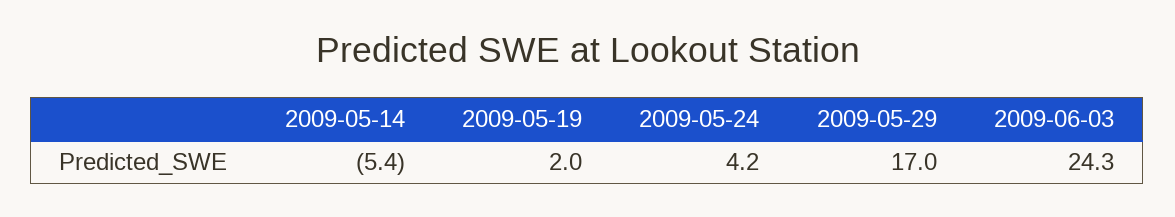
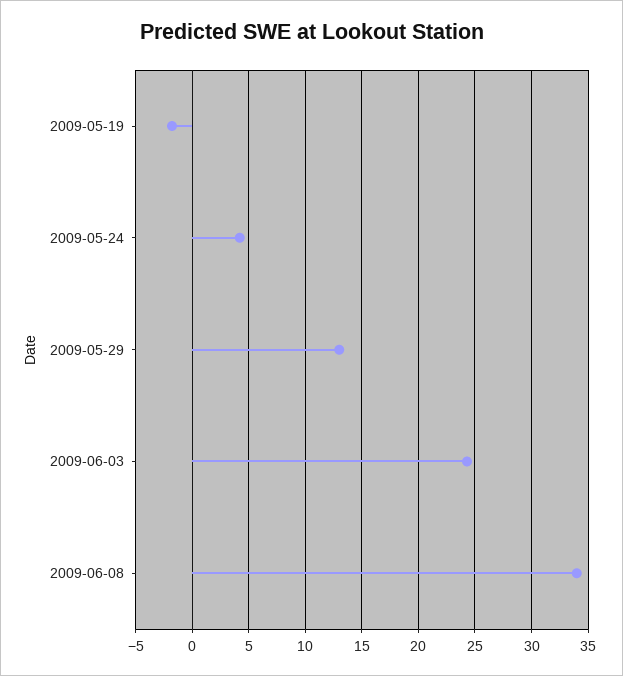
2009-05-14: -5.4 -> none
2009-05-19: 2 -> -2
2009-05-29: 17 -> 13
2009-06-08: none -> 34

